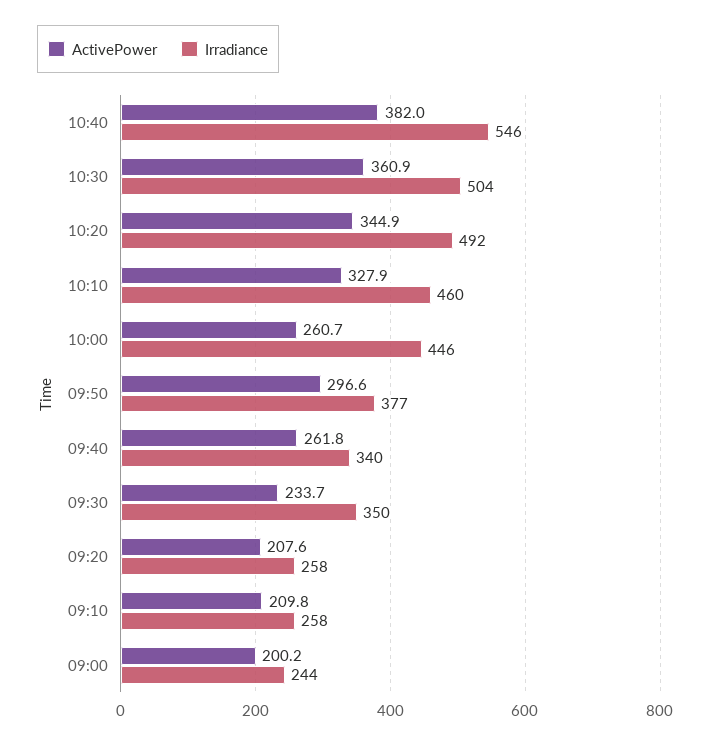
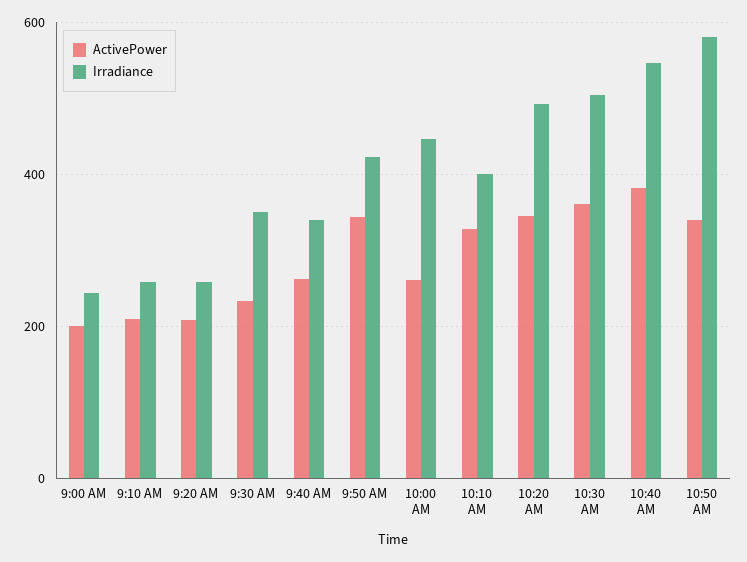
Irradiance, 10:10: 460 -> 400
ActivePower, 09:50: 296.6 -> 340
Irradiance, 09:50: 377 -> 420
ActivePower, 10:50 AM: none -> 340
Irradiance, 10:50 AM: none -> 580

